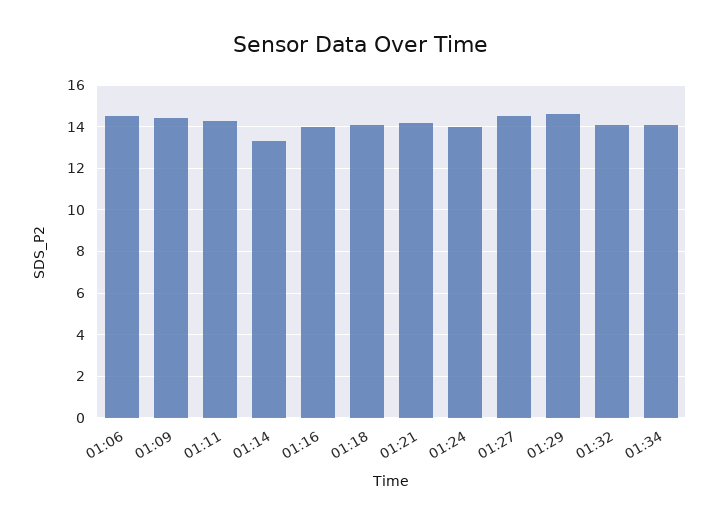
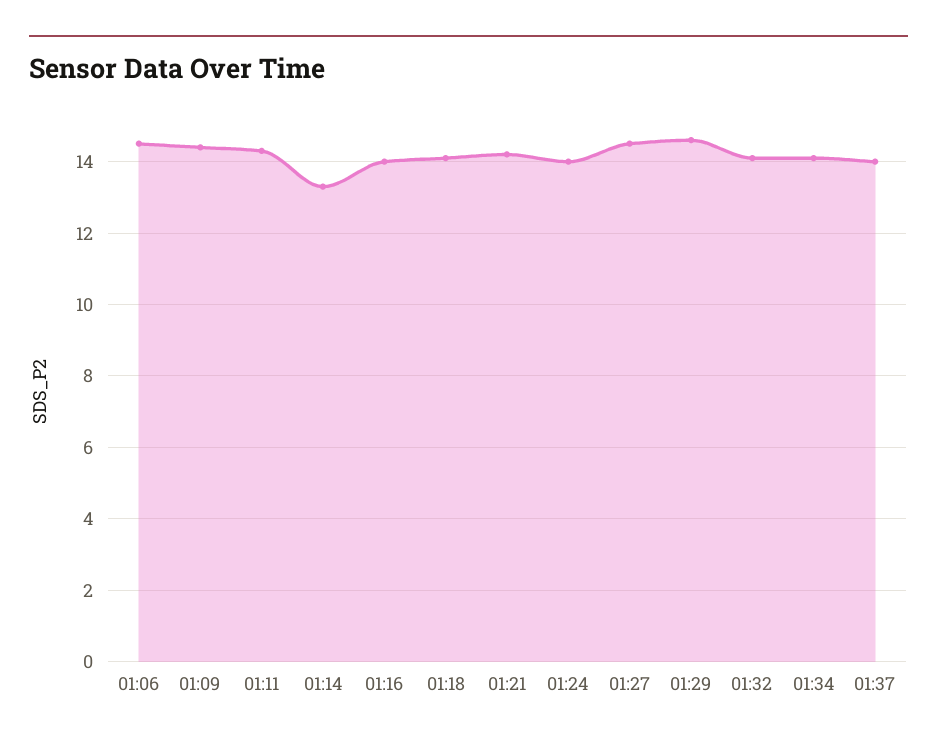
01:37: none -> 14

